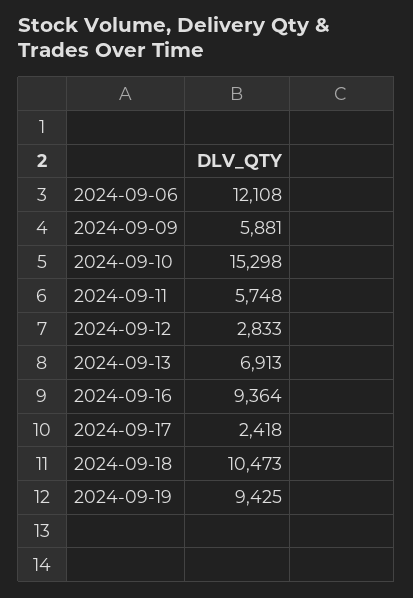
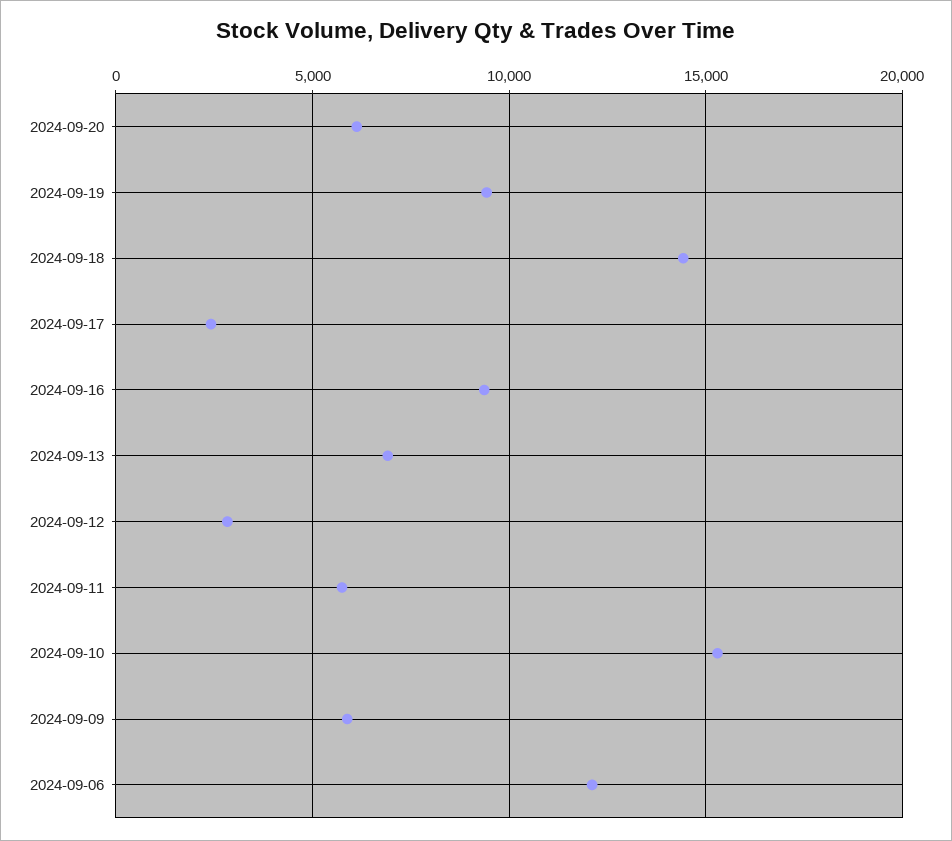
2024-09-18: 10473 -> 14500
2024-09-20: none -> 6000

